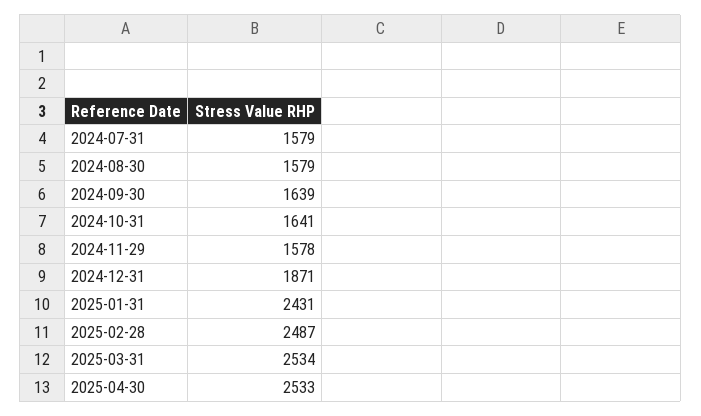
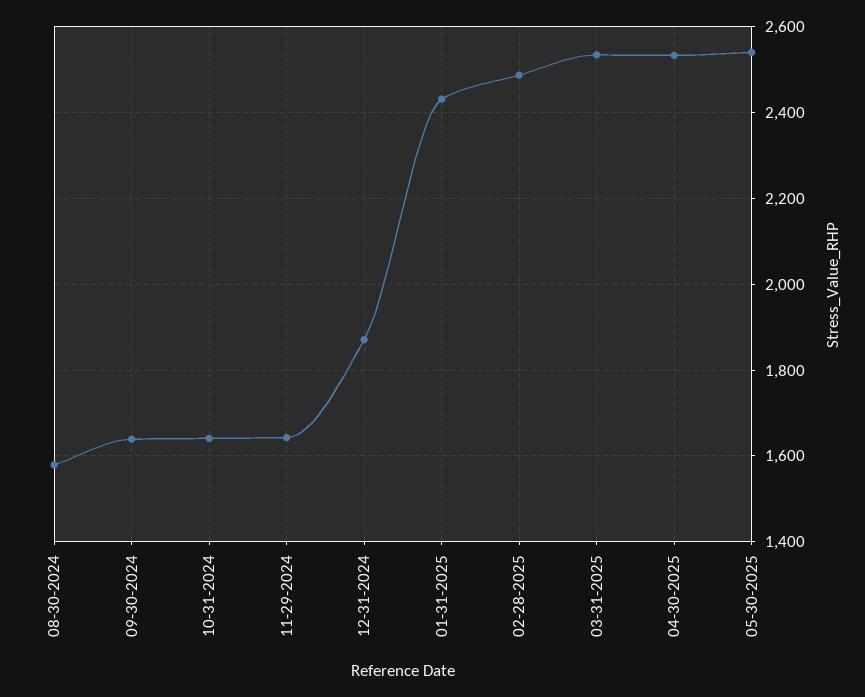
2024-07-31: 1579 -> none
2024-11-29: 1578 -> 1640
05-30-2025: none -> 2540

